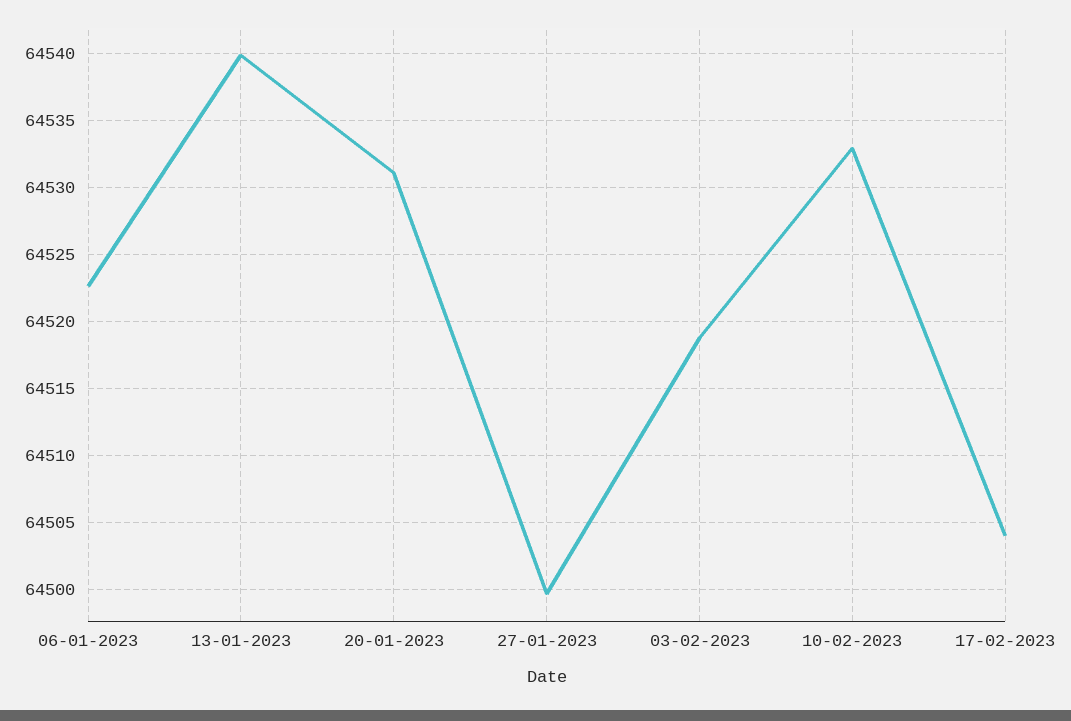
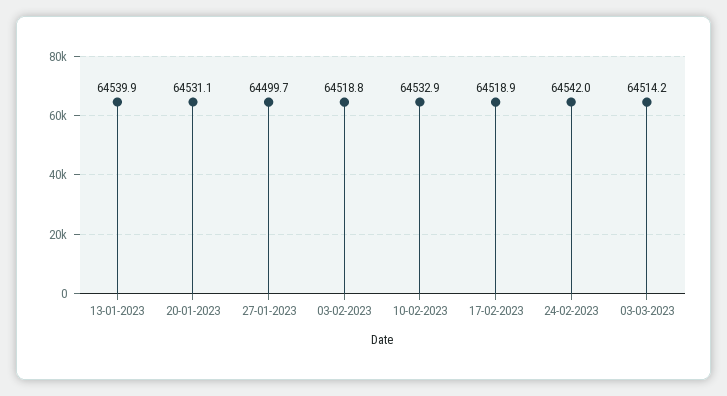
06-01-2023: 64522.5 -> none
17-02-2023: 64504 -> 64518.9
24-02-2023: none -> 64542
03-03-2023: none -> 64514.2

